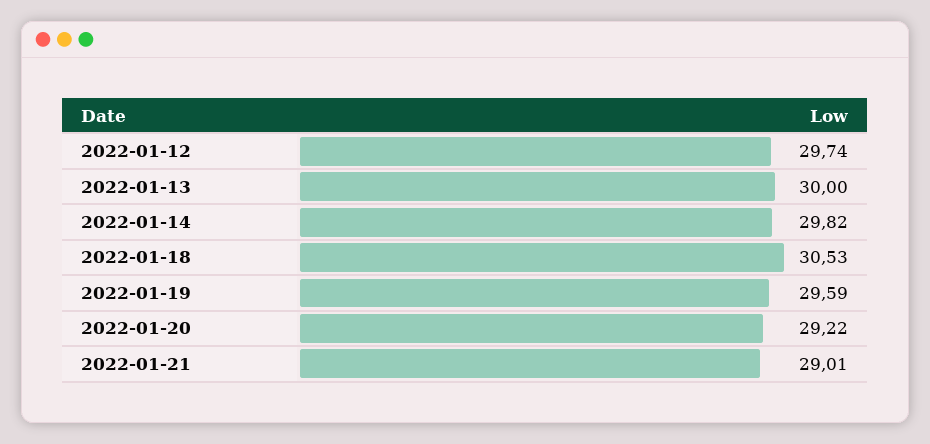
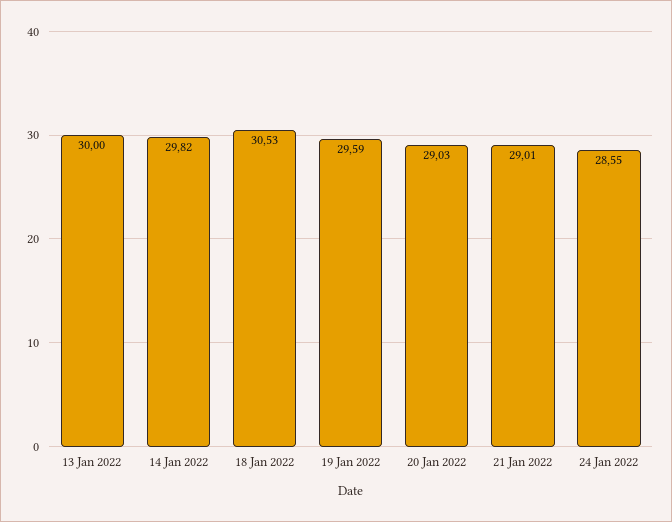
2022-01-12: 29.74 -> none
2022-01-20: 29.22 -> 29.03
24 Jan 2022: none -> 28.55

